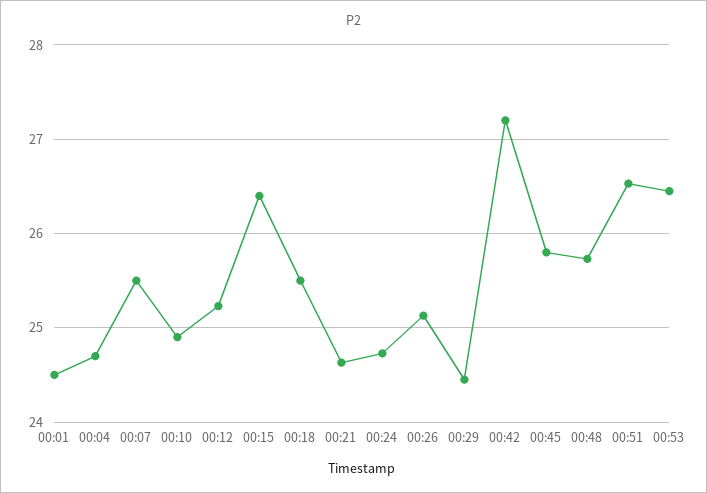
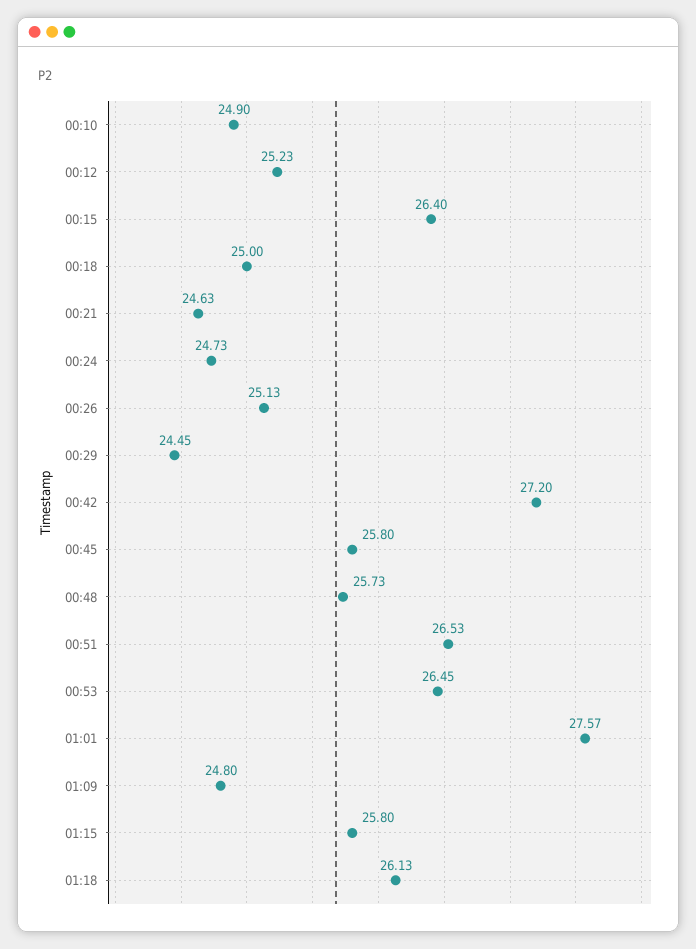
00:01: 24.5 -> none
00:04: 24.7 -> none
00:07: 25.5 -> none
00:18: 25.5 -> 25
01:01: none -> 27.57
01:09: none -> 24.8
01:15: none -> 25.8
01:18: none -> 26.13

